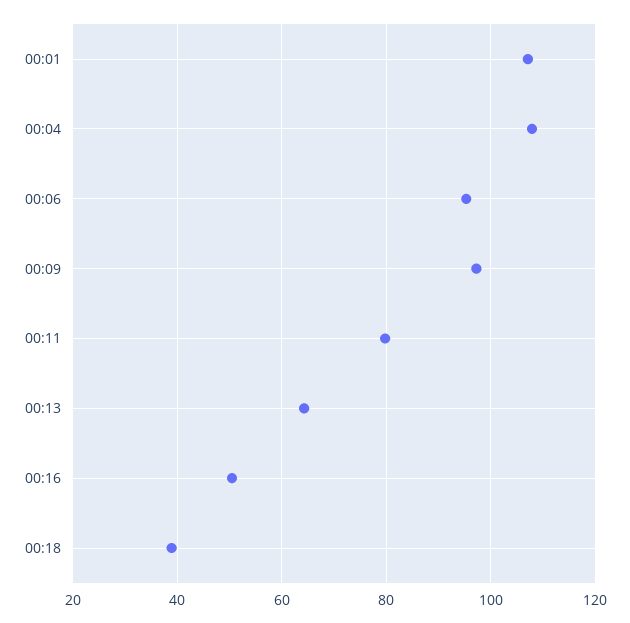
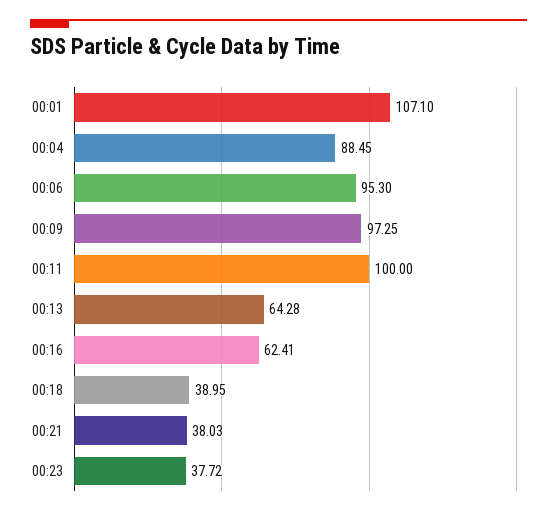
00:04: 108 -> 88.45
00:11: 80 -> 100
00:16: 50 -> 62.41
00:21: none -> 38.03
00:23: none -> 37.72

